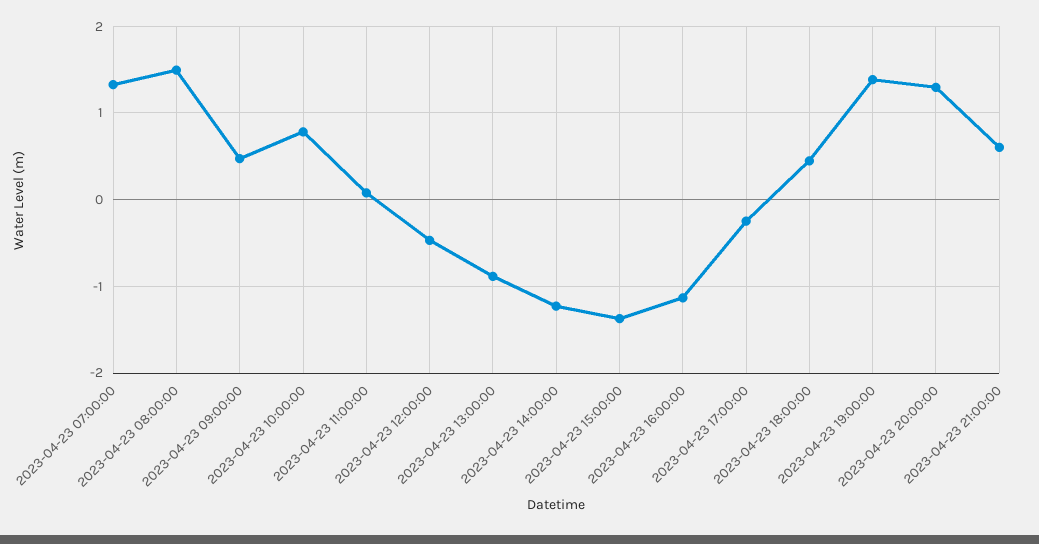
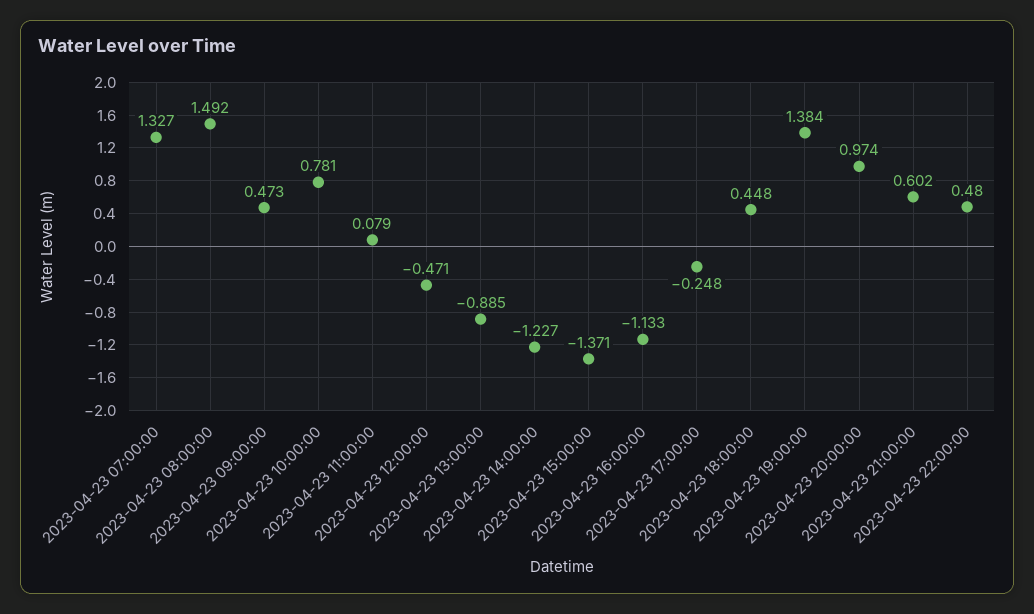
2023-04-23 20:00:00: 1.3 -> 0.974
2023-04-23 22:00:00: none -> 0.48

